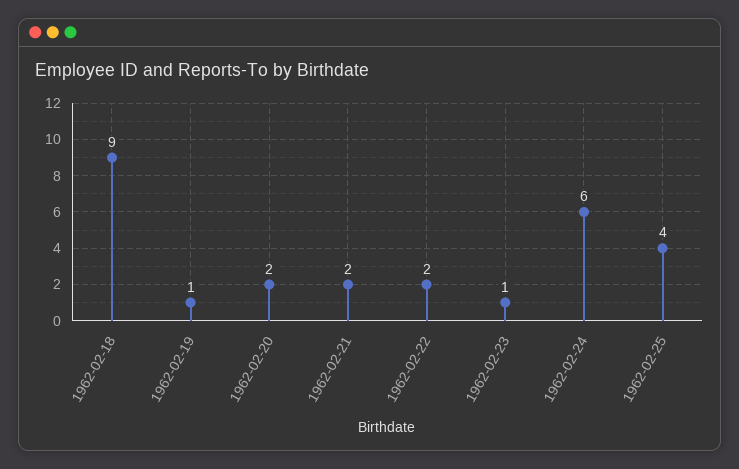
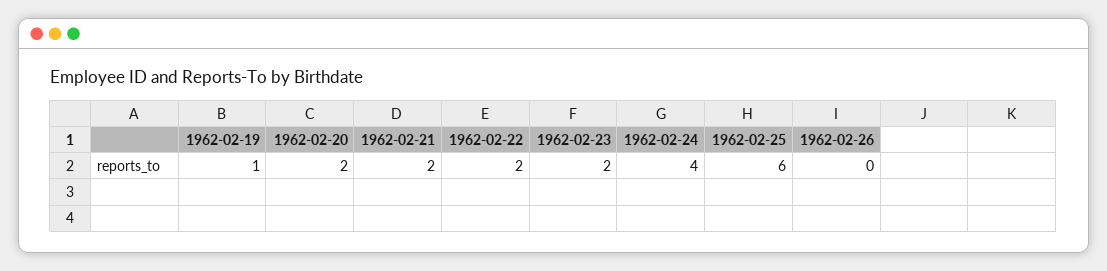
1962-02-18: 9 -> none
1962-02-23: 1 -> 2
1962-02-24: 6 -> 4
1962-02-25: 4 -> 6
1962-02-26: none -> 0

